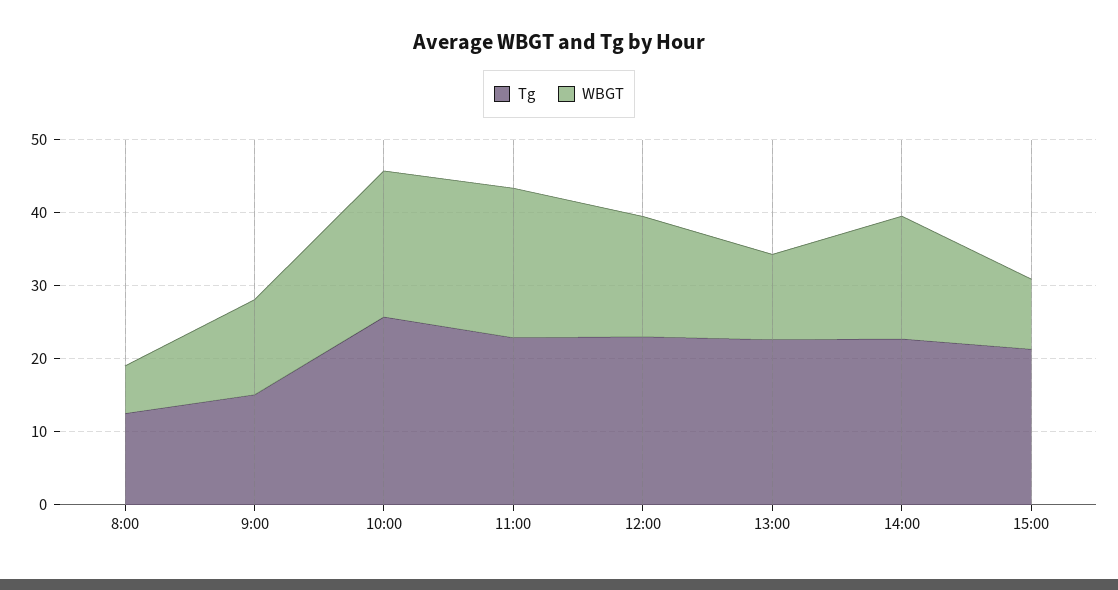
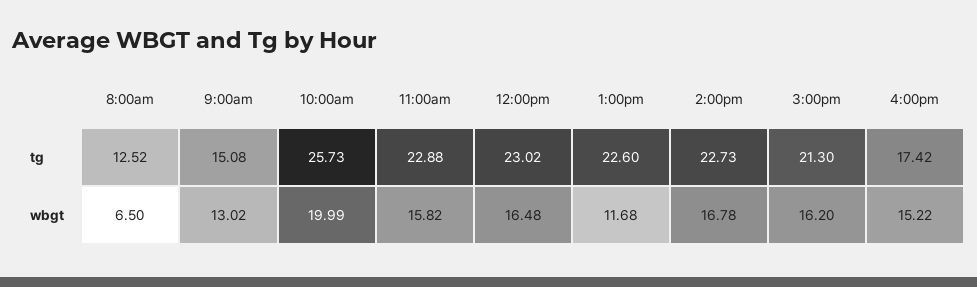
WBGT, 11:00: 20 -> 15.82
WBGT, 15:00: 10 -> 16.2
Tg, 4:00pm: none -> 17.42
WBGT, 4:00pm: none -> 15.22

